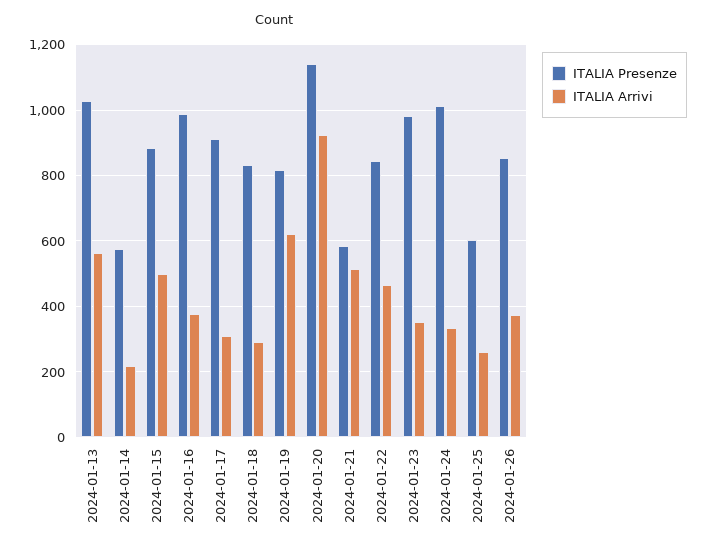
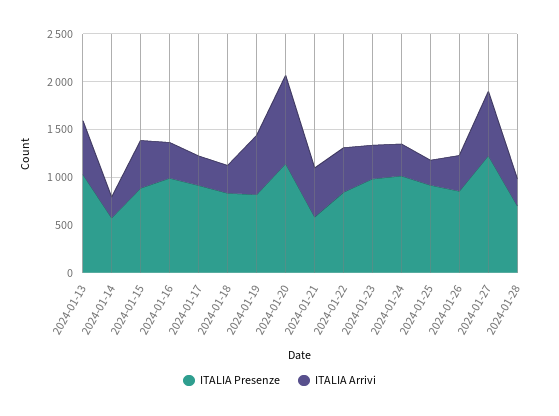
ITALIA Presenze, 2024-01-25: 600 -> 900
ITALIA Presenze, 2024-01-27: none -> 1200
ITALIA Arrivi, 2024-01-27: none -> 700
ITALIA Presenze, 2024-01-28: none -> 700
ITALIA Arrivi, 2024-01-28: none -> 300

